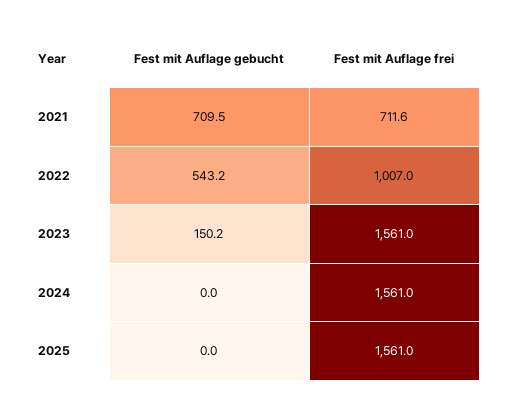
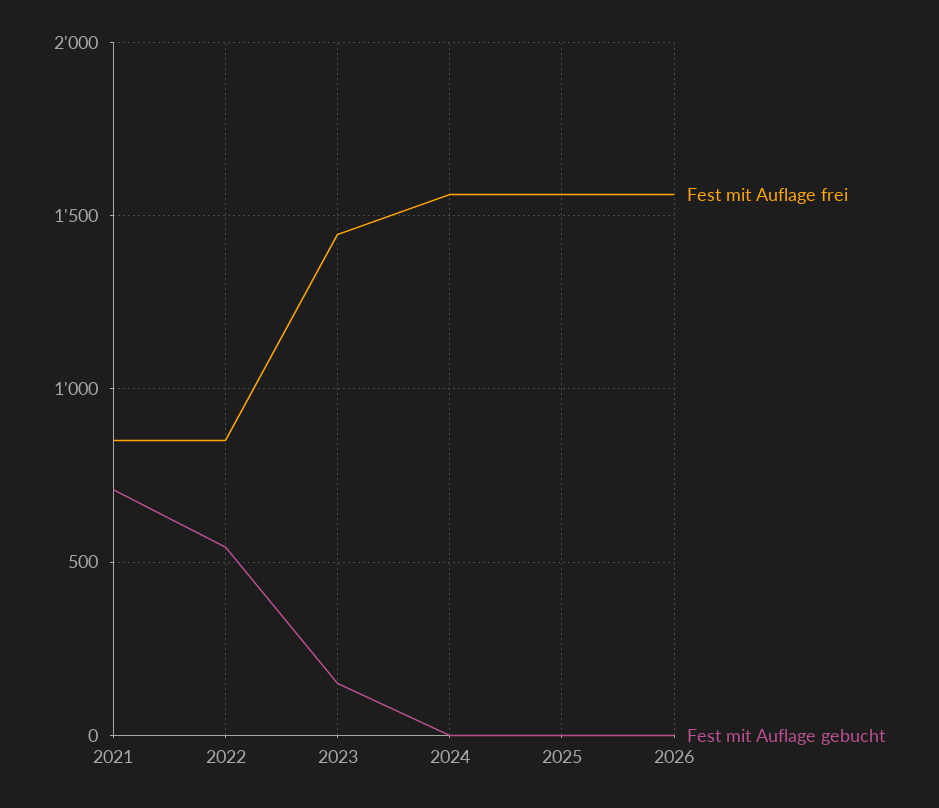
Fest mit Auflage frei, 2021: 711.6 -> 850
Fest mit Auflage frei, 2022: 1007 -> 850
Fest mit Auflage frei, 2023: 1561 -> 1450
Fest mit Auflage frei, 2026: none -> 1550
Fest mit Auflage gebucht, 2026: none -> 0

